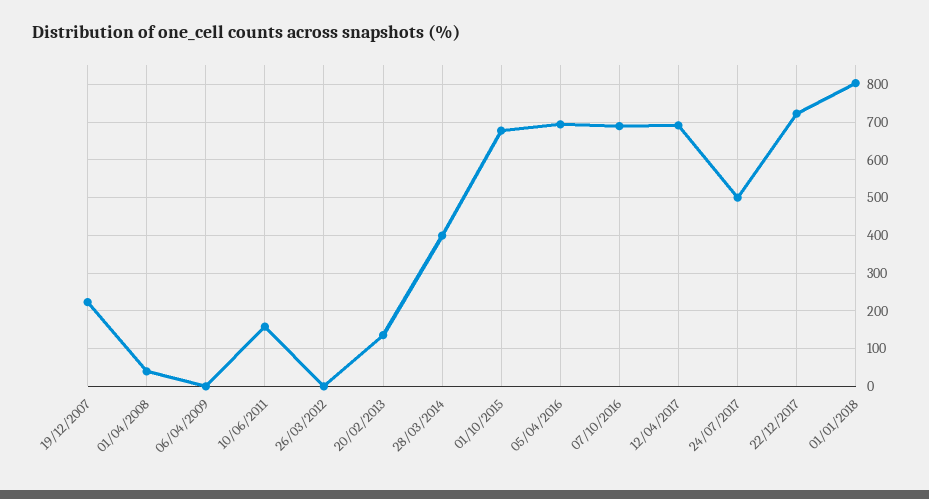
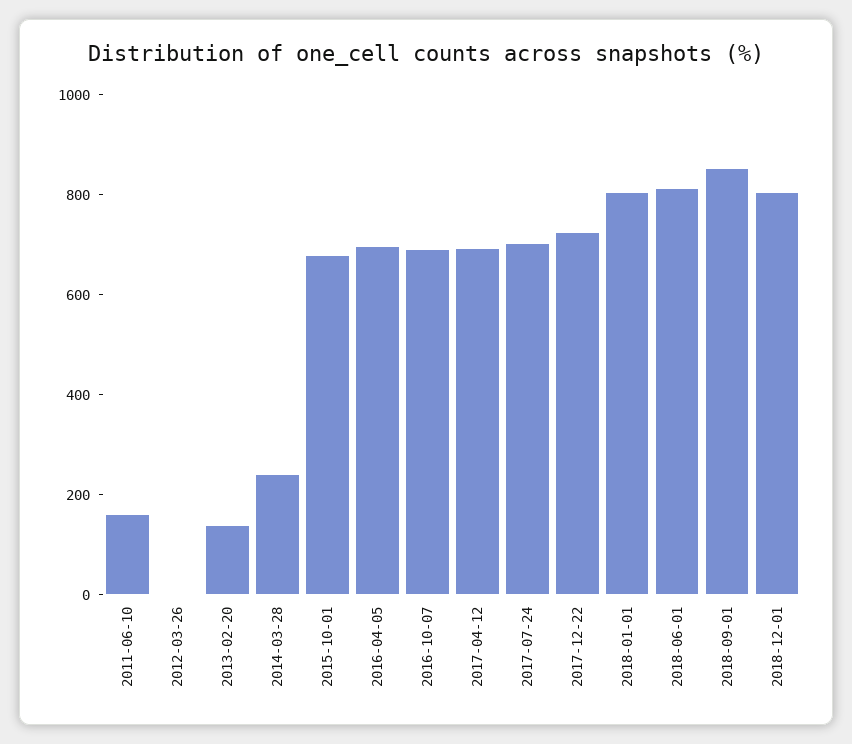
19/12/2007: 220 -> none
01/04/2008: 40 -> none
06/04/2009: 0 -> none
28/03/2014: 400 -> 250
24/07/2017: 500 -> 700
2018-06-01: none -> 800
2018-09-01: none -> 850
2018-12-01: none -> 800

